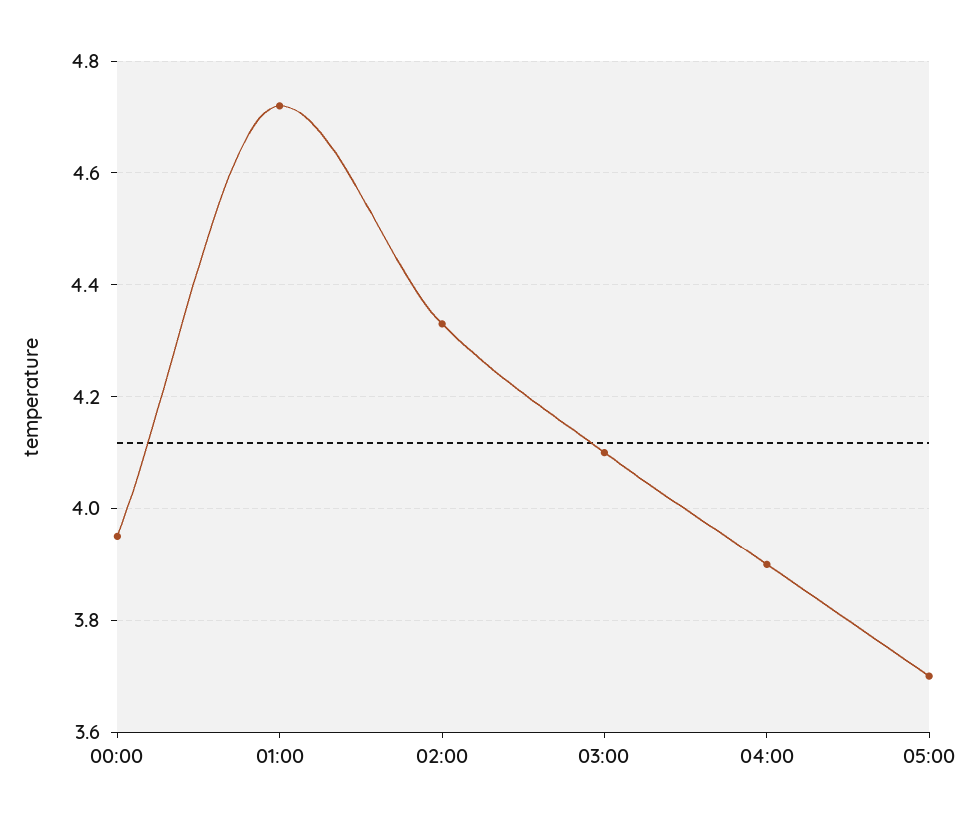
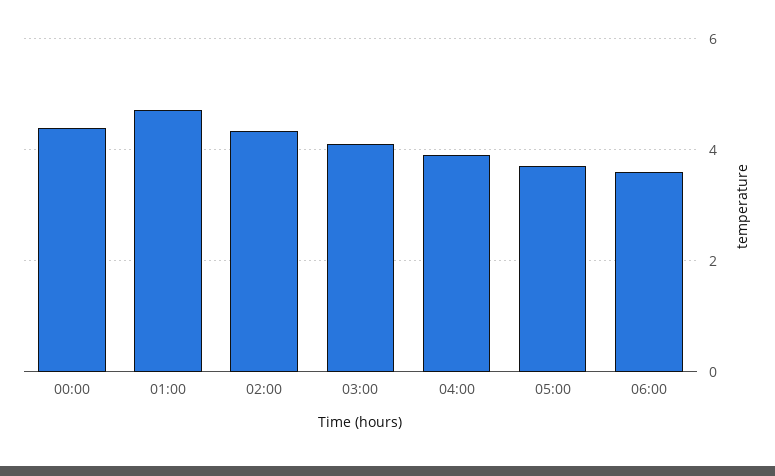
00:00: 3.95 -> 4.4
06:00: none -> 3.6

